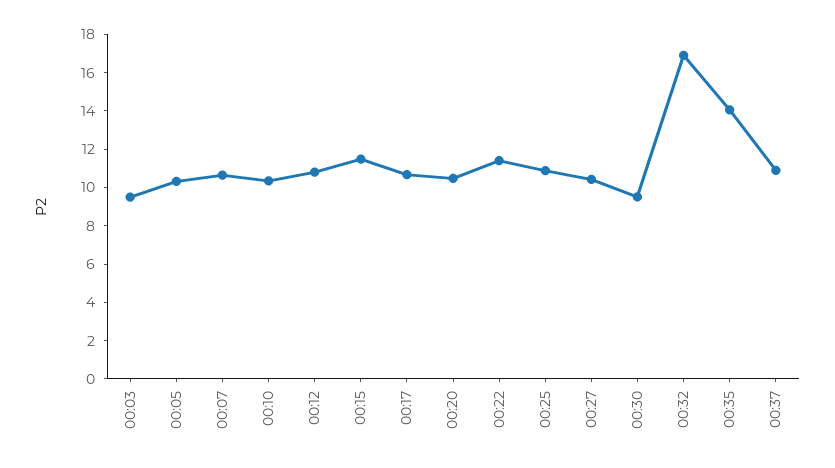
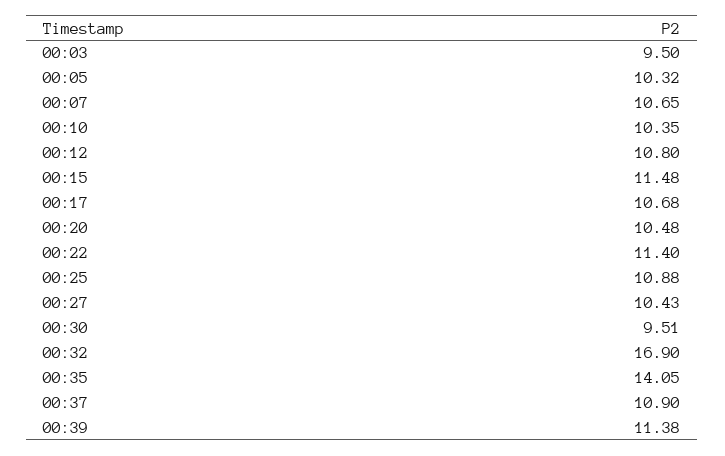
00:39: none -> 11.38

